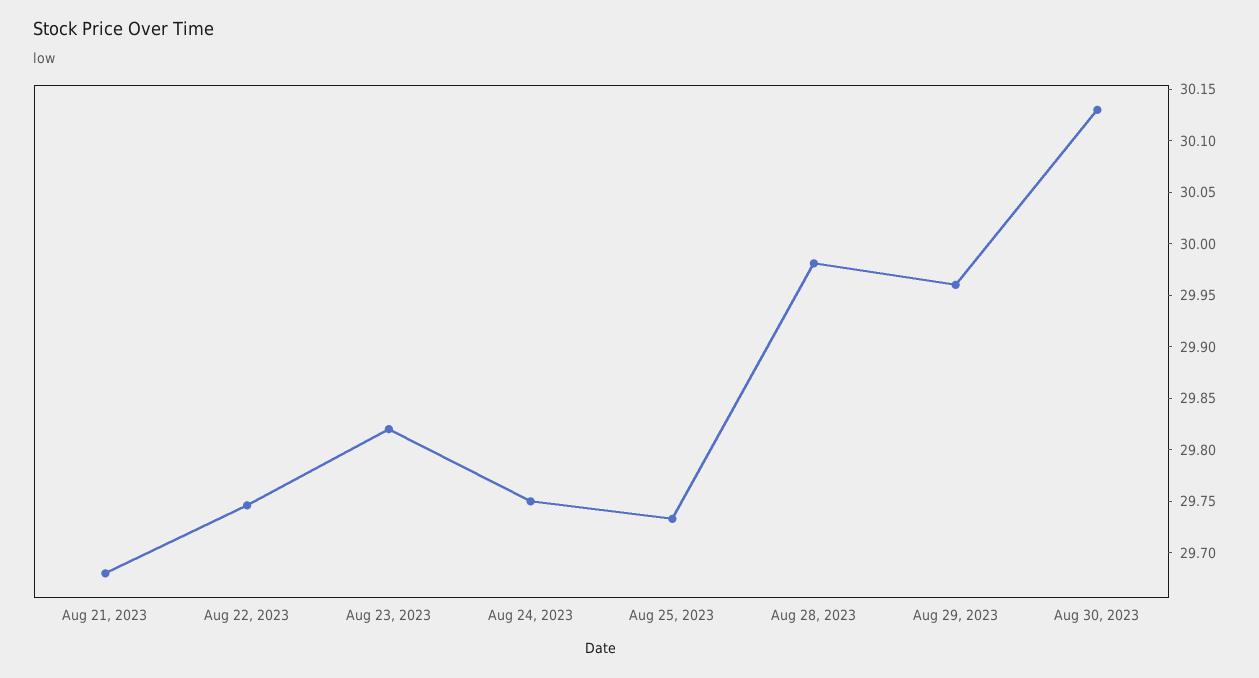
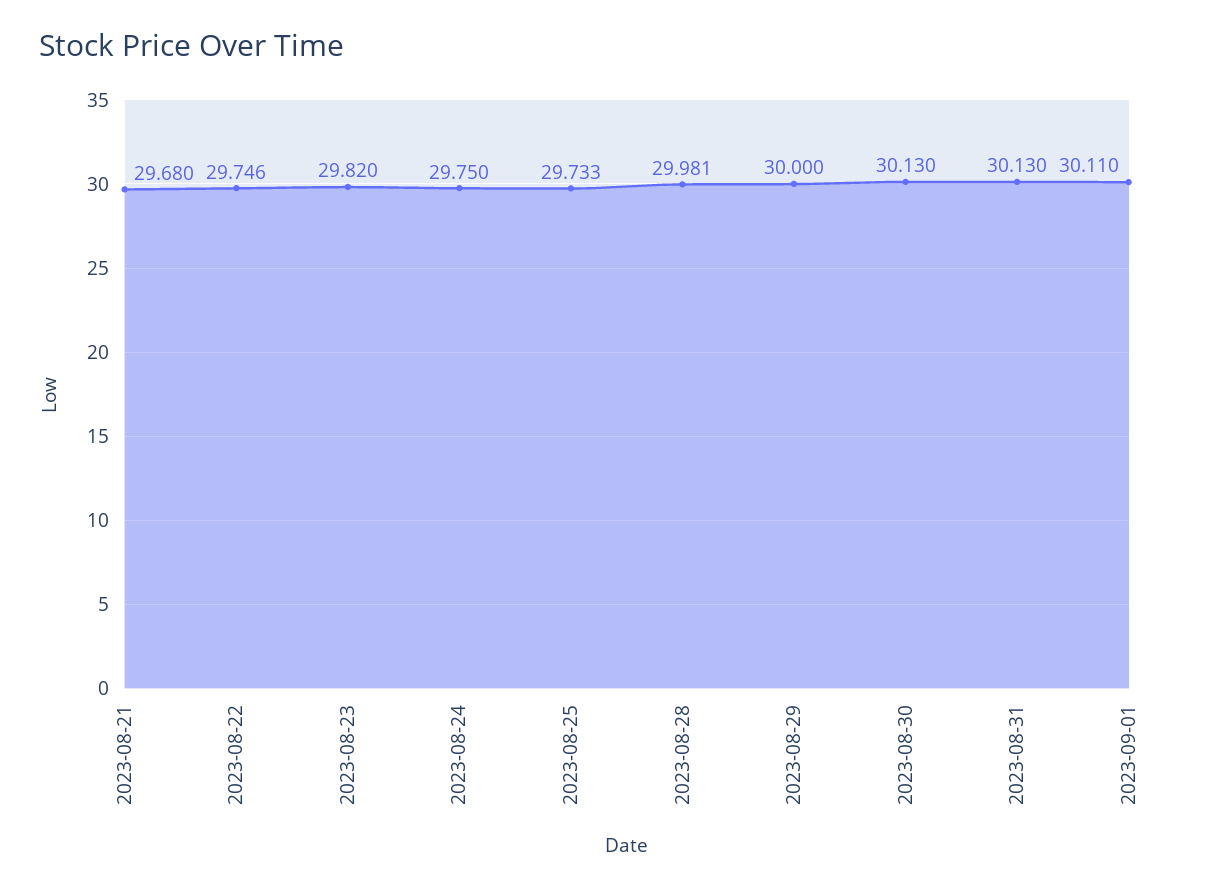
Aug 29, 2023: 29.96 -> 30
2023-08-31: none -> 30.13
2023-09-01: none -> 30.11

